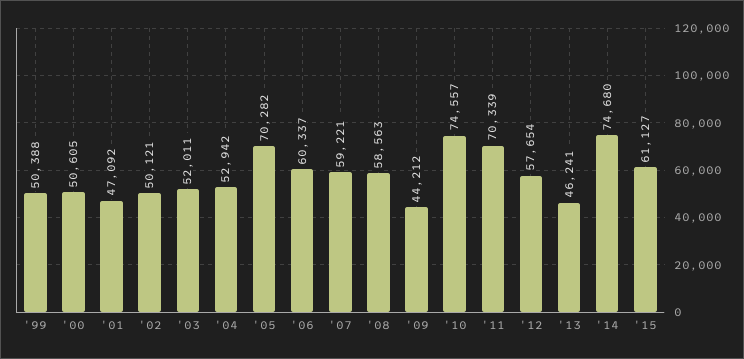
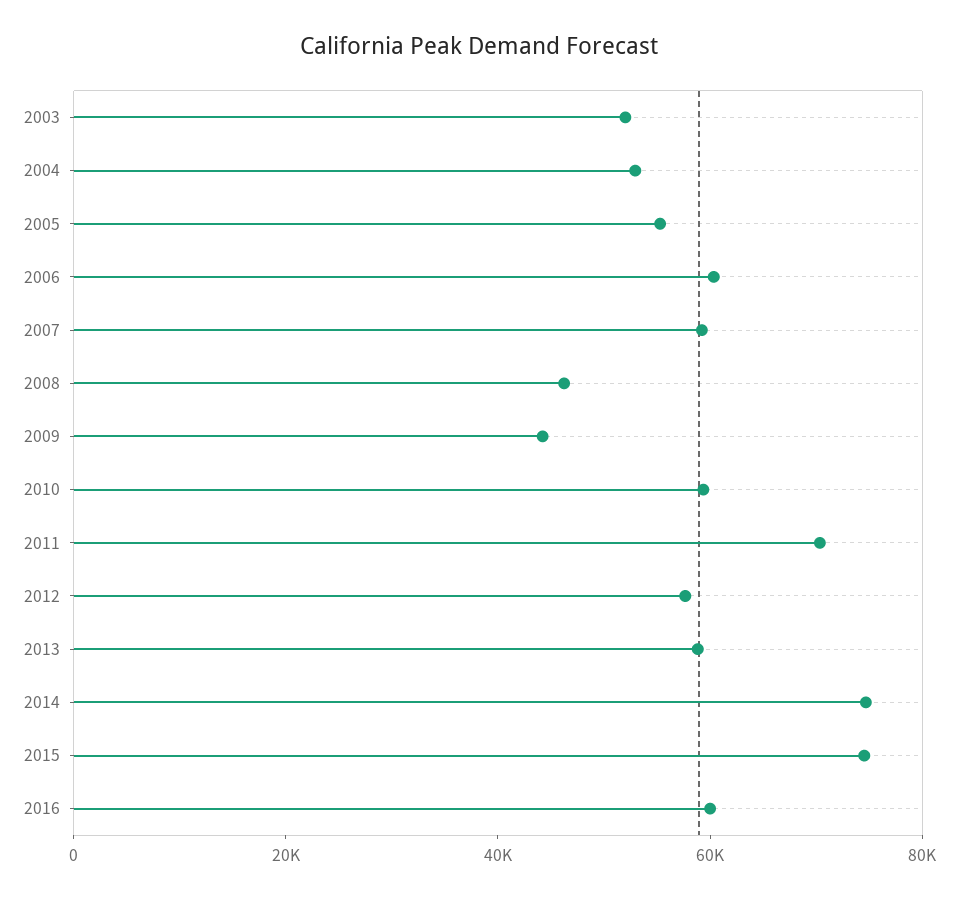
'99: 50388 -> none
'00: 50605 -> none
'01: 47092 -> none
'02: 50121 -> none
'05: 70282 -> 55000
'08: 58563 -> 45000
'10: 74557 -> 60000
'13: 46241 -> 60000
'15: 61127 -> 75000
2016: none -> 60000

